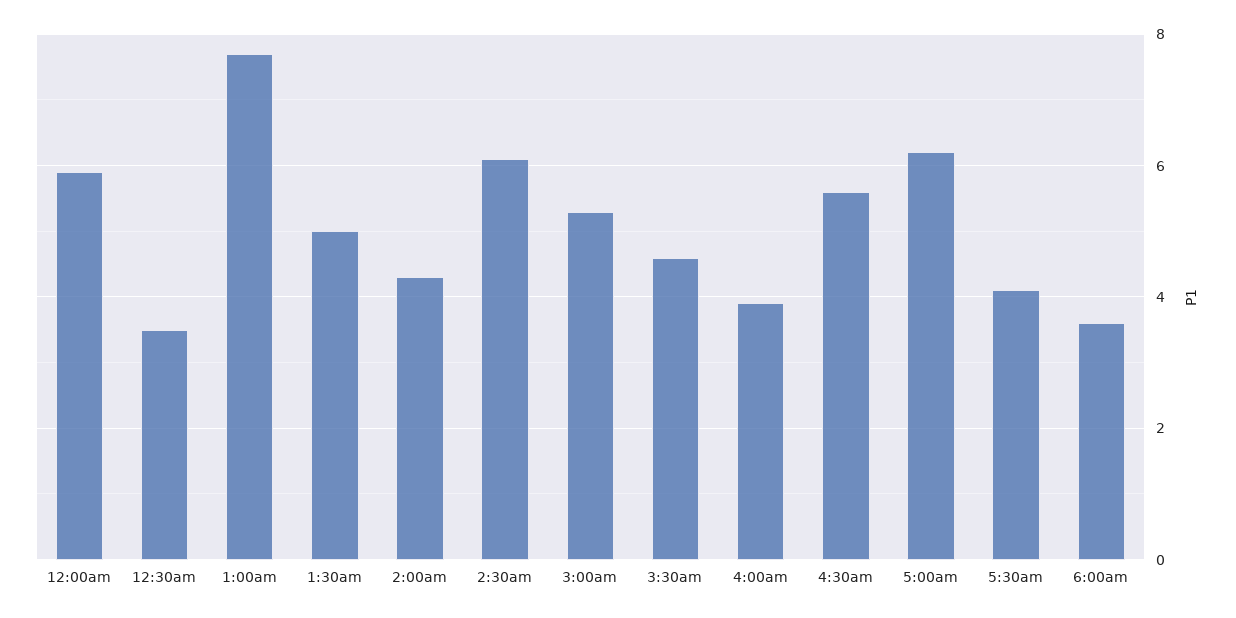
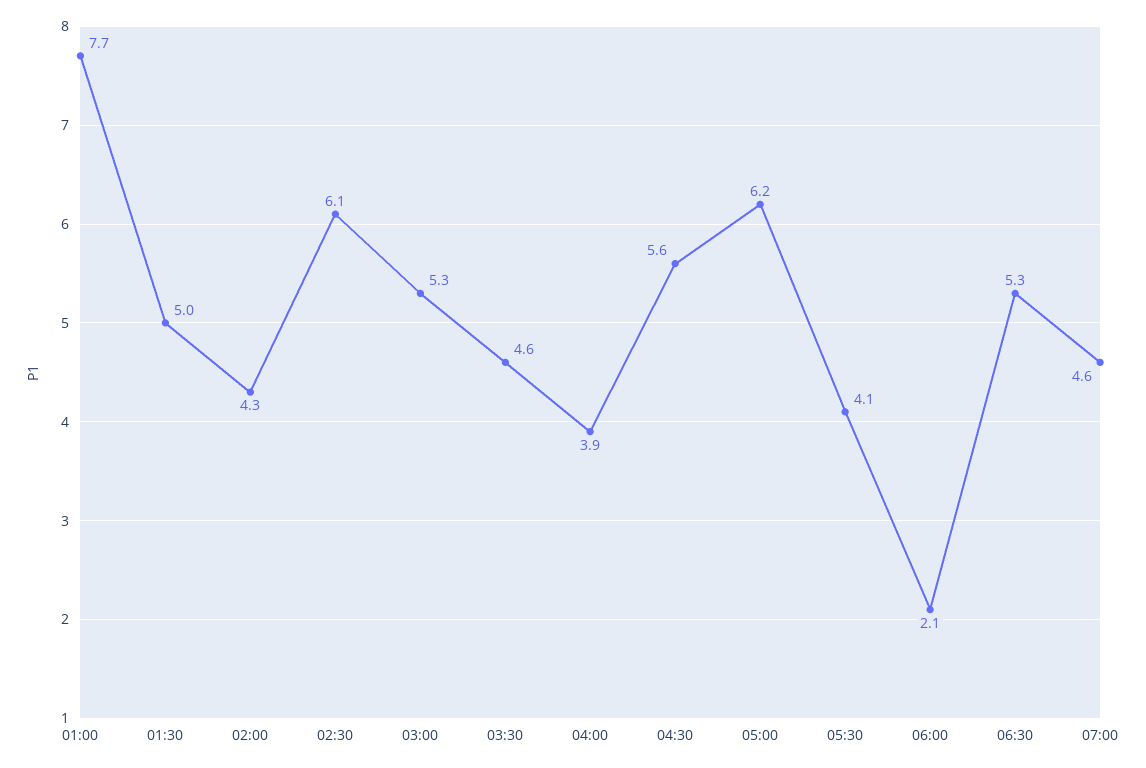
12:00am: 6 -> none
12:30am: 3.5 -> none
6:00am: 3.5 -> 2.1
06:30: none -> 5.3
07:00: none -> 4.6

